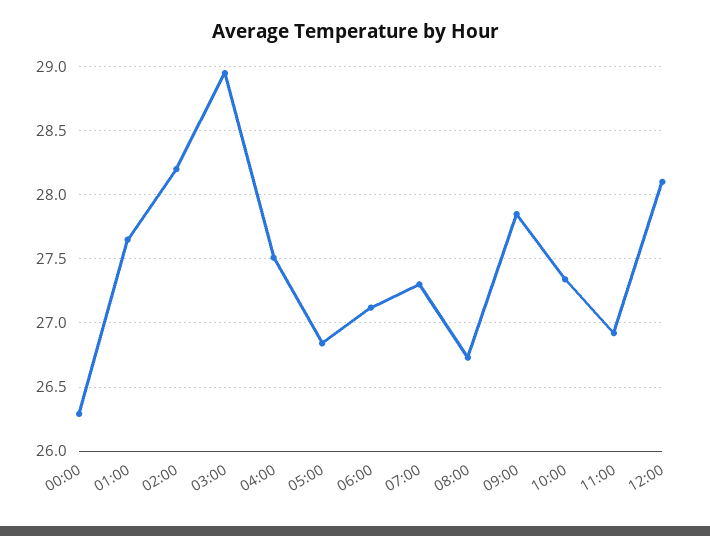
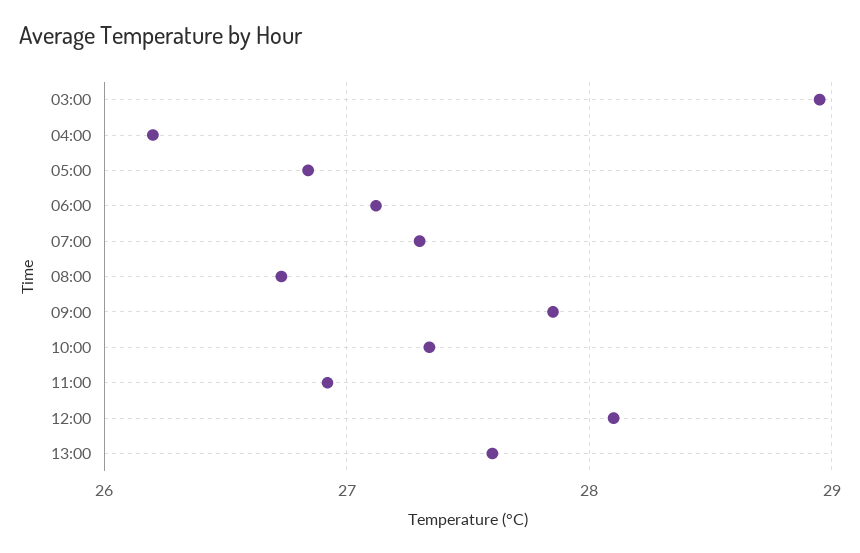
00:00: 26.3 -> none
01:00: 27.65 -> none
02:00: 28.2 -> none
04:00: 27.5 -> 26.2
13:00: none -> 27.6

